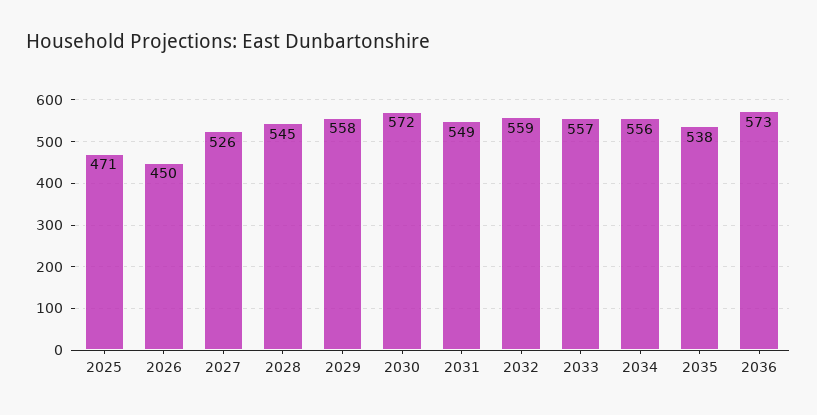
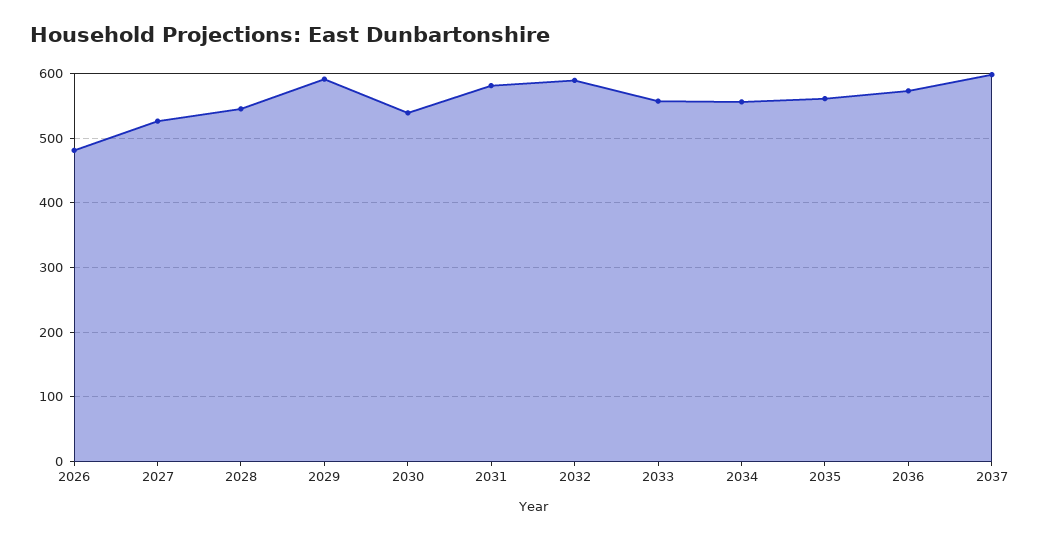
2025: 471 -> none
2026: 450 -> 480
2029: 558 -> 590
2030: 572 -> 540
2031: 549 -> 580
2032: 559 -> 590
2035: 538 -> 560
2037: none -> 600

